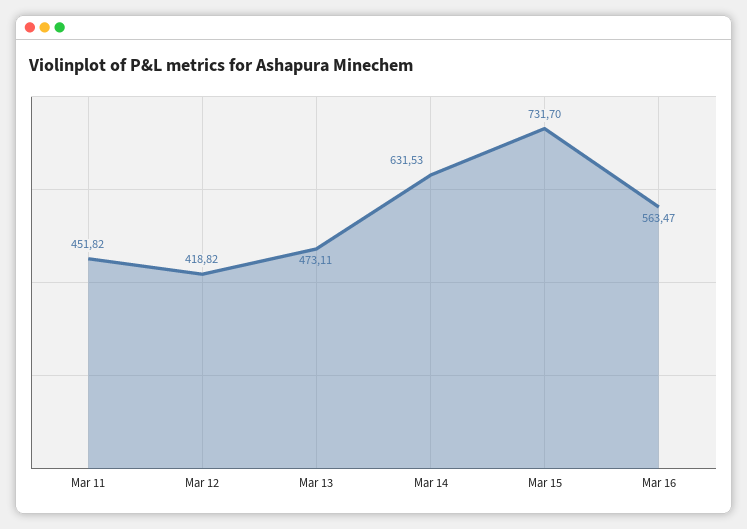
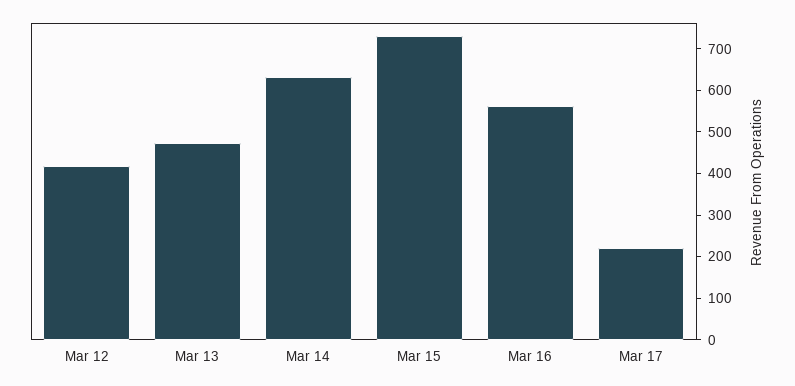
Mar 11: 451.82 -> none
Mar 17: none -> 220

